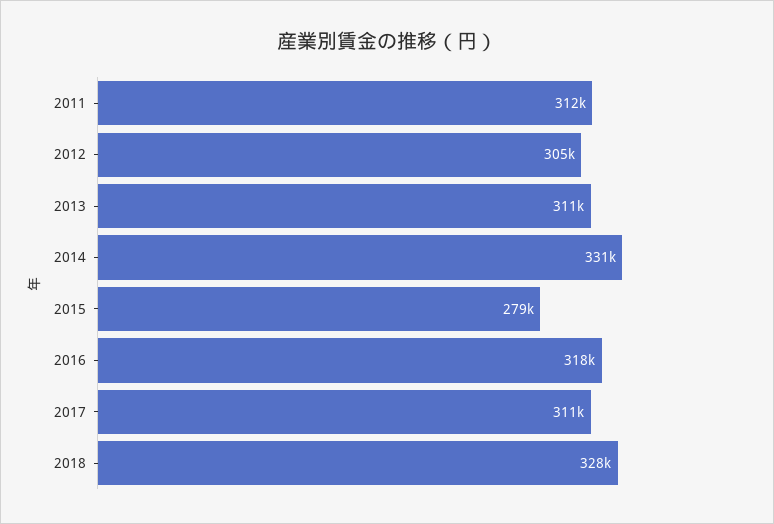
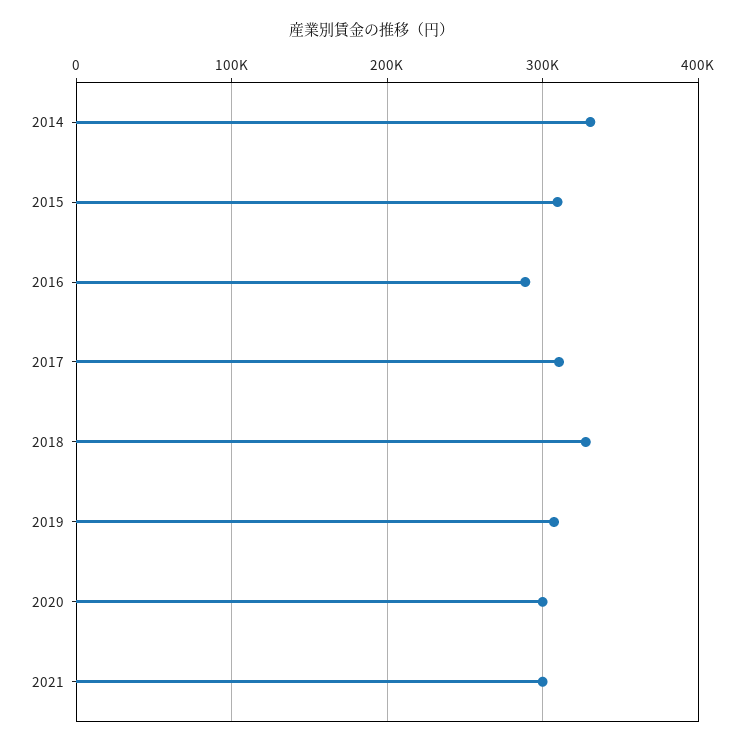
2011: 312000 -> none
2012: 305000 -> none
2013: 311000 -> none
2015: 279000 -> 310000
2016: 318000 -> 290000
2019: none -> 310000
2020: none -> 300000
2021: none -> 300000

